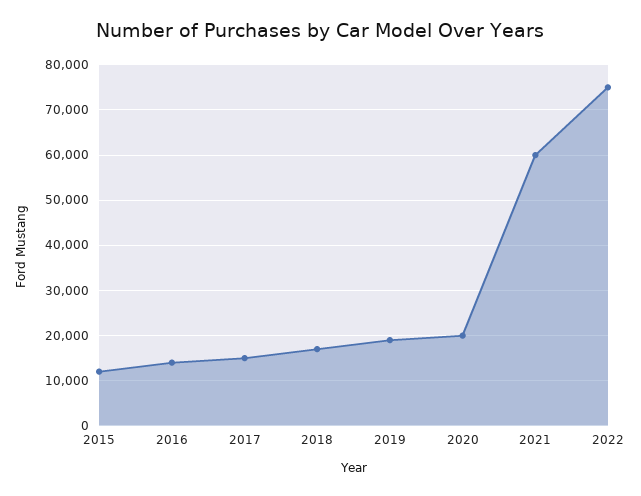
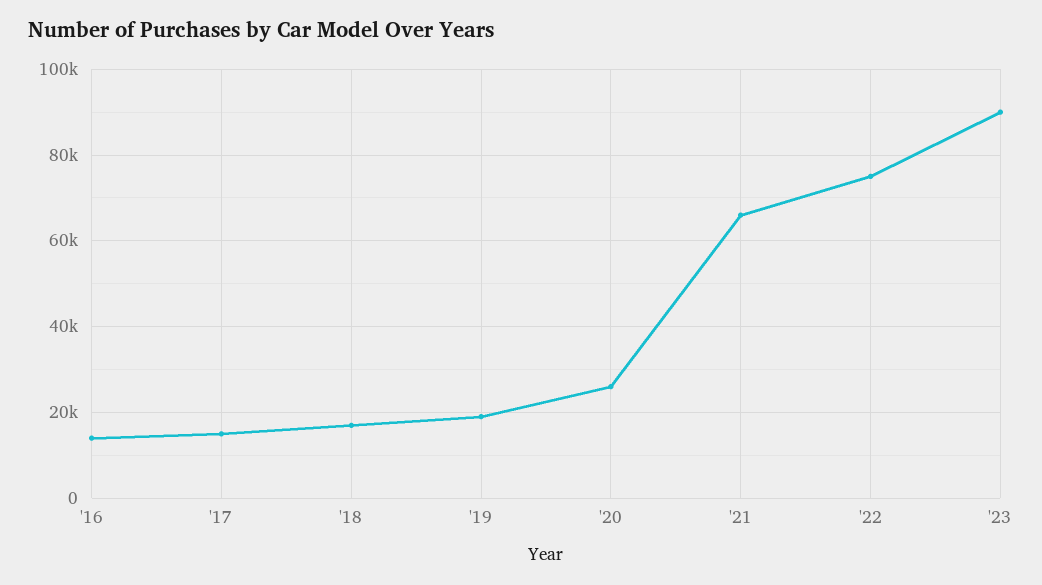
2015: 12000 -> none
2020: 20000 -> 26000
2021: 60000 -> 66000
'23: none -> 90000

